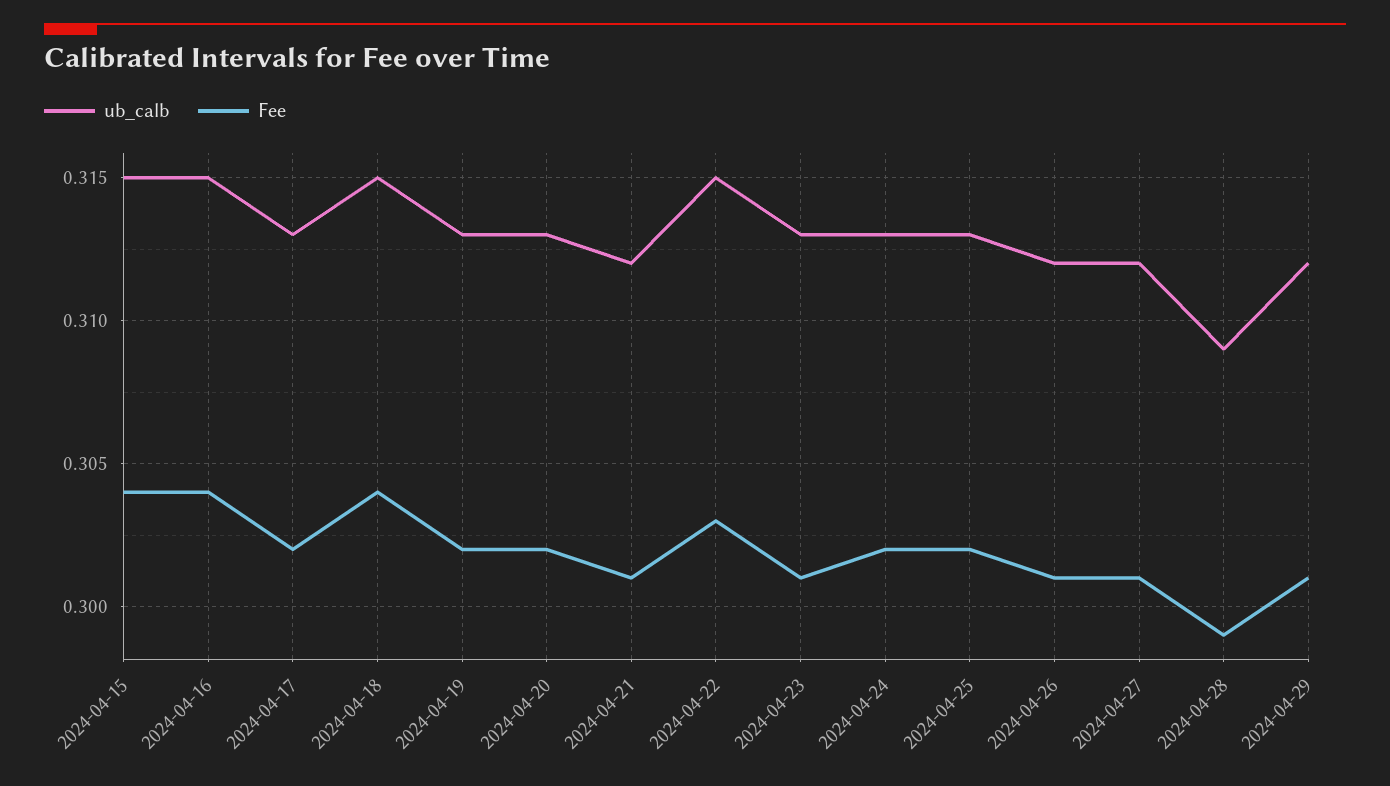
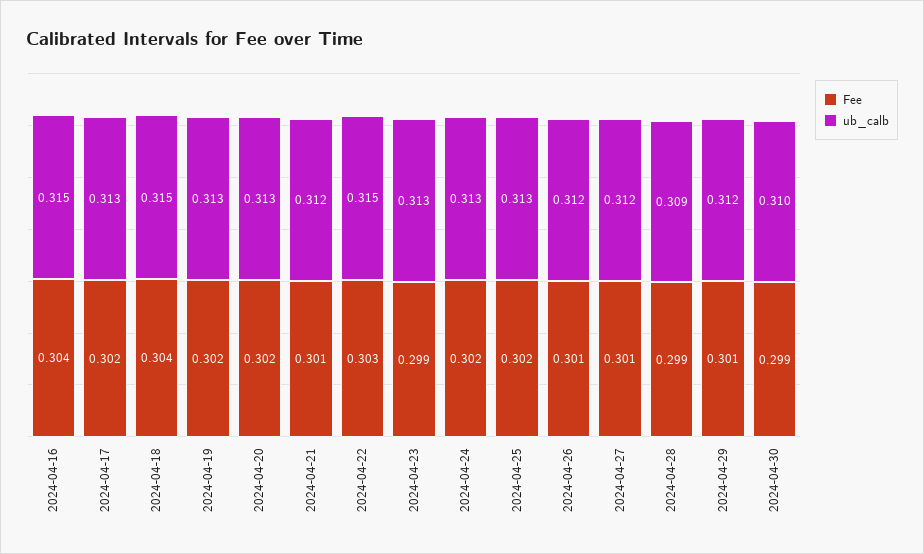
ub_calb, 2024-04-15: 0.315 -> none
Fee, 2024-04-15: 0.304 -> none
Fee, 2024-04-23: 0.301 -> 0.299
Fee, 2024-04-30: none -> 0.299
ub_calb, 2024-04-30: none -> 0.31

